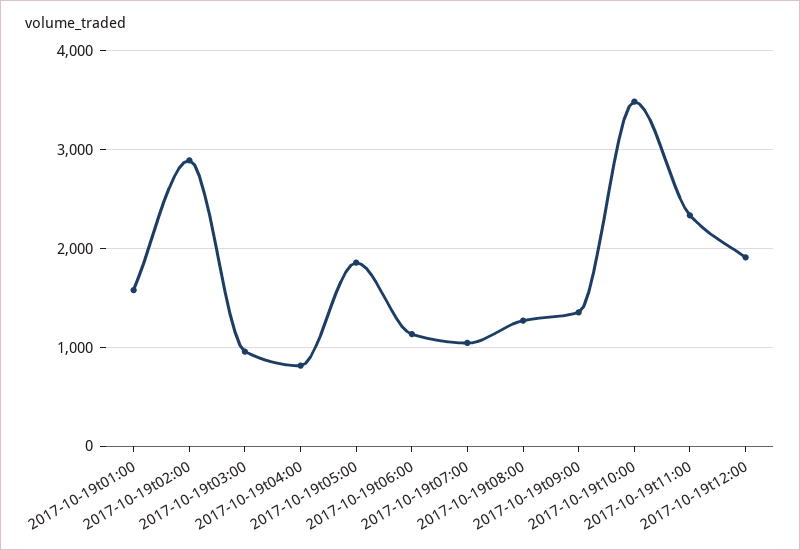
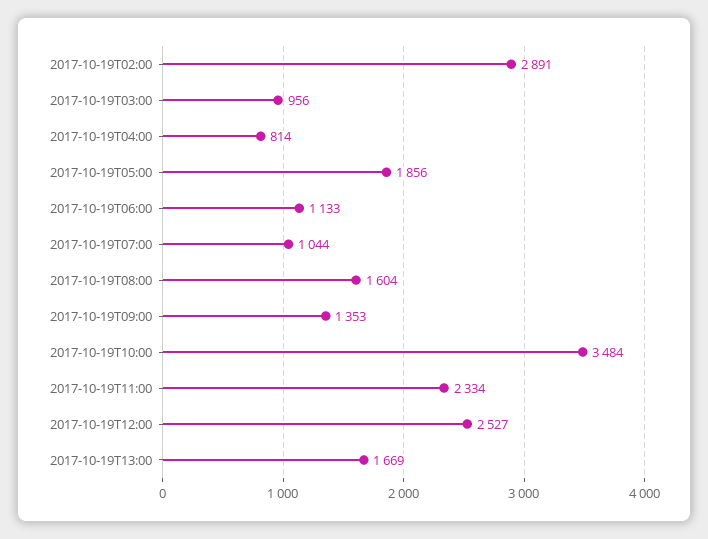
2017-10-19t01:00: 1600 -> none
2017-10-19t08:00: 1300 -> 1604
2017-10-19t12:00: 1900 -> 2527
2017-10-19T13:00: none -> 1669

